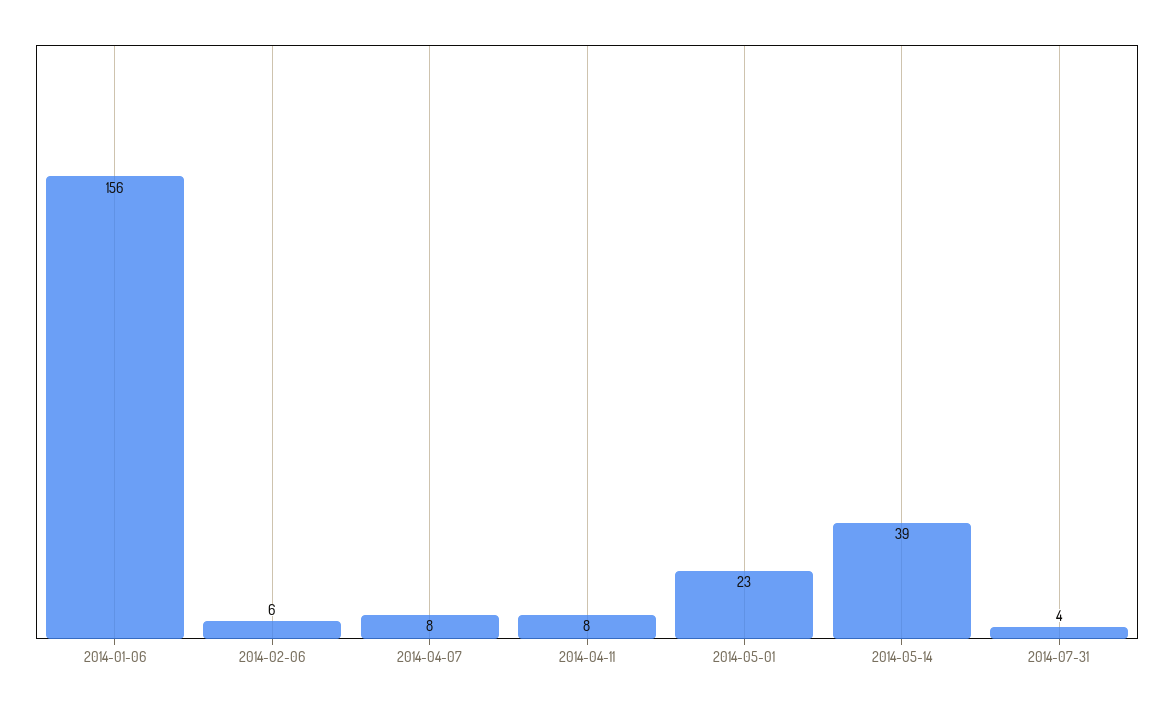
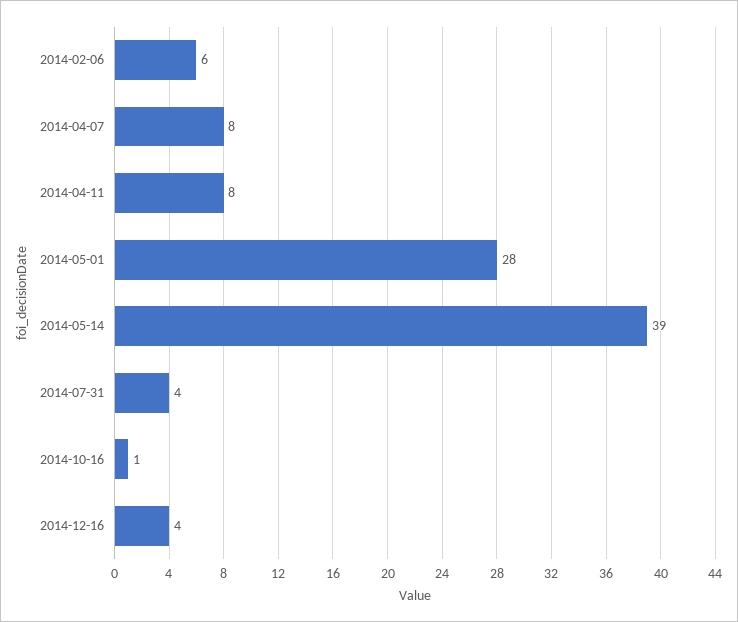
2014-01-06: 156 -> none
2014-05-01: 23 -> 28
2014-10-16: none -> 1
2014-12-16: none -> 4

